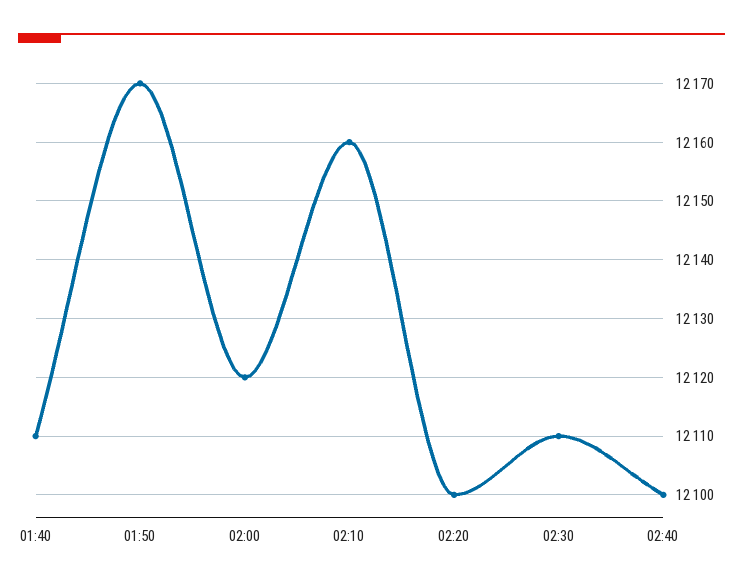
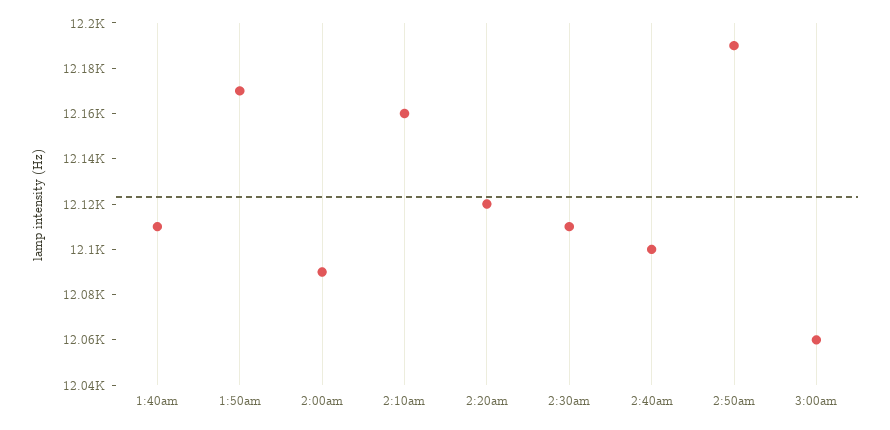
02:00: 12120 -> 12090
02:20: 12100 -> 12120
2:50am: none -> 12190
3:00am: none -> 12060

